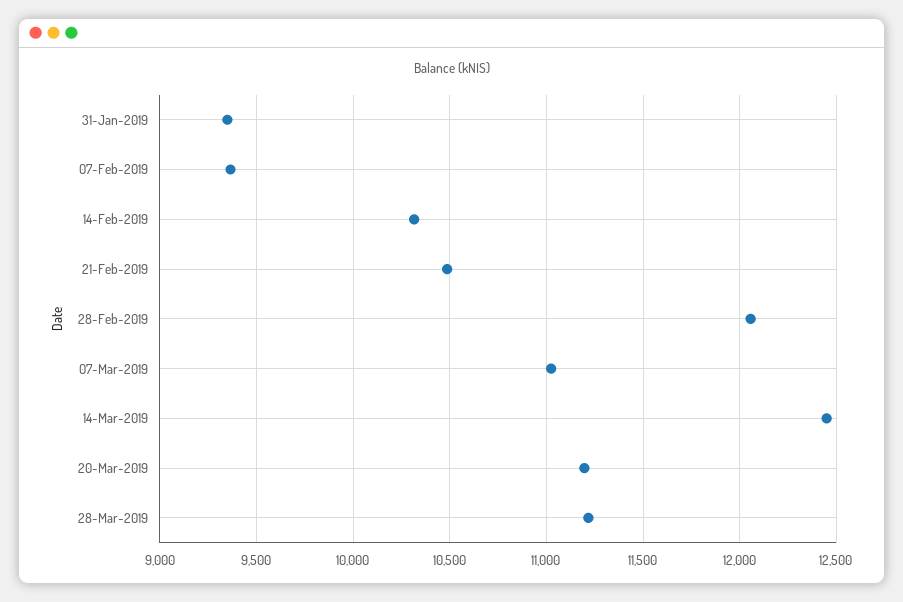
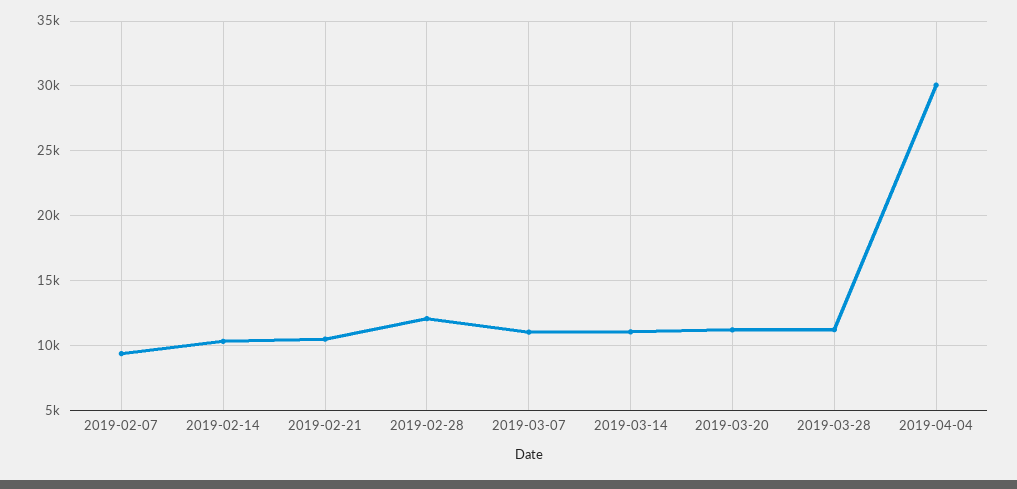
31-Jan-2019: 9350 -> none
14-Mar-2019: 12450 -> 11000
2019-04-04: none -> 30000

